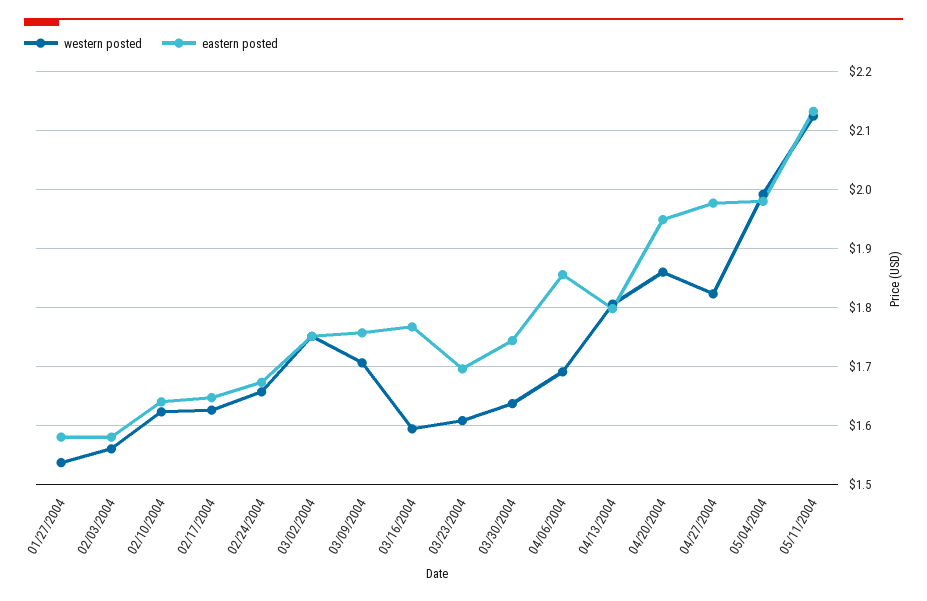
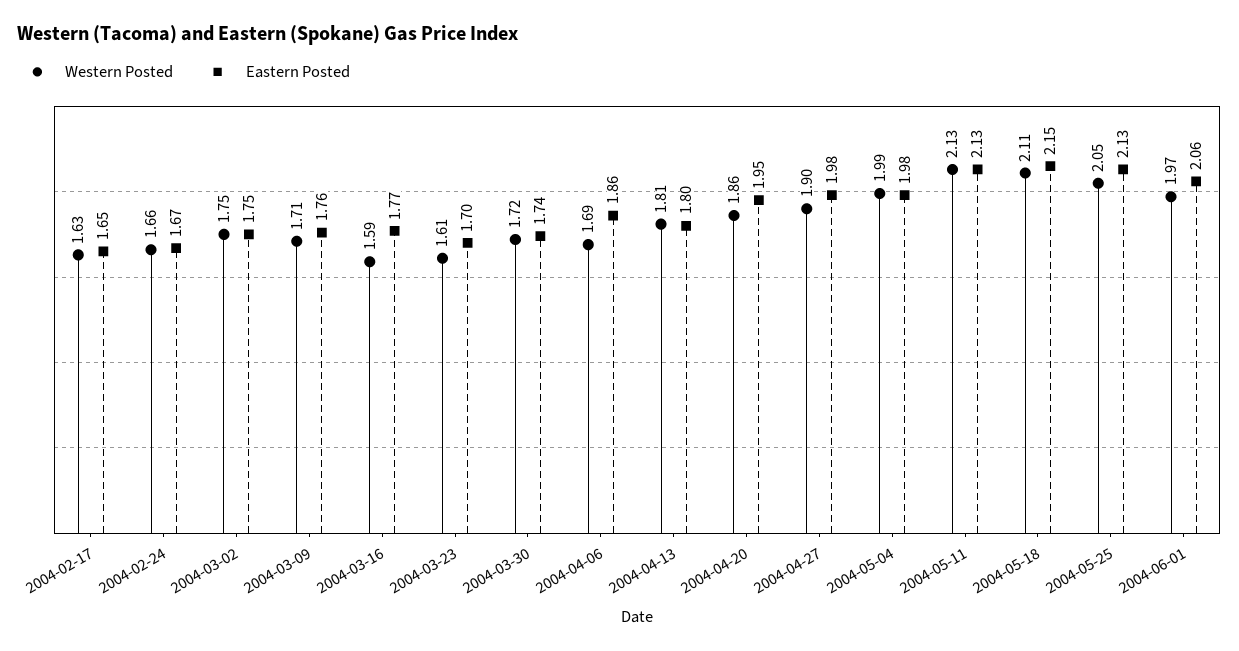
western posted, 01/27/2004: 1.54 -> none
eastern posted, 01/27/2004: 1.58 -> none
western posted, 02/03/2004: 1.56 -> none
eastern posted, 02/03/2004: 1.58 -> none
western posted, 02/10/2004: 1.62 -> none
eastern posted, 02/10/2004: 1.64 -> none
western posted, 03/30/2004: 1.64 -> 1.72
western posted, 04/27/2004: 1.82 -> 1.9
western posted, 2004-05-18: none -> 2.11
eastern posted, 2004-05-18: none -> 2.15
western posted, 2004-05-25: none -> 2.05
eastern posted, 2004-05-25: none -> 2.13
western posted, 2004-06-01: none -> 1.97
eastern posted, 2004-06-01: none -> 2.06

